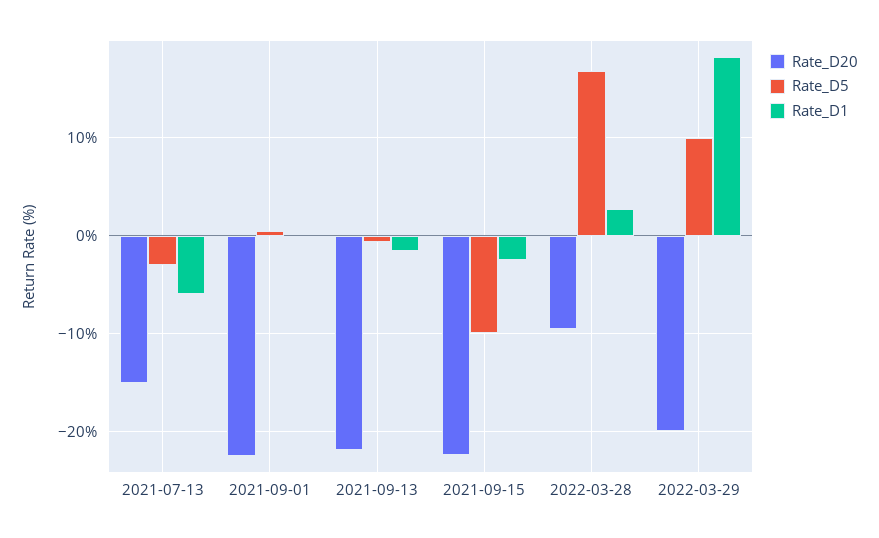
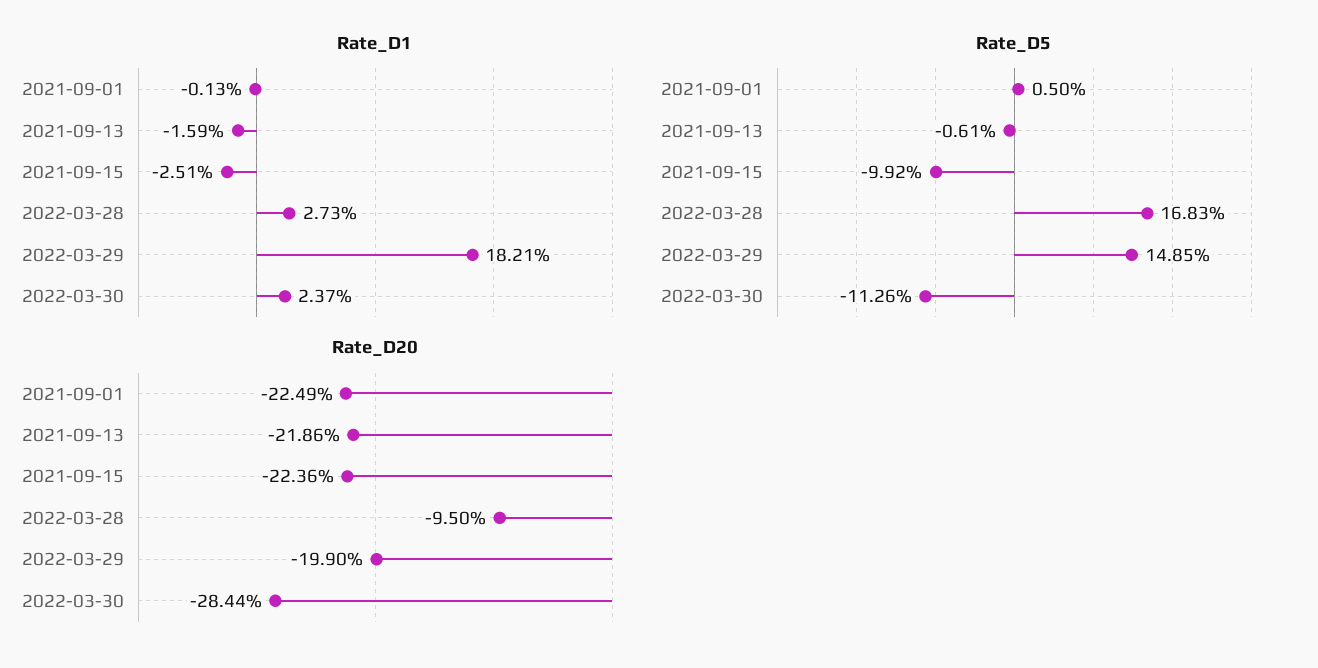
Rate_D20, 2021-07-13: -15 -> none
Rate_D5, 2021-07-13: -3 -> none
Rate_D1, 2021-07-13: -6 -> none
Rate_D5, 2022-03-29: 10 -> 14.85
Rate_D1, 2022-03-30: none -> 2.37
Rate_D5, 2022-03-30: none -> -11.26
Rate_D20, 2022-03-30: none -> -28.44

